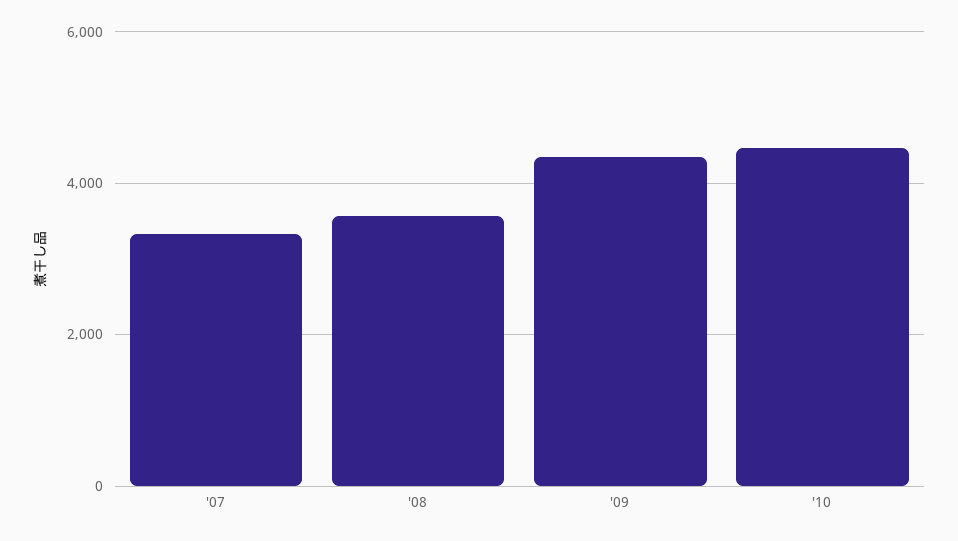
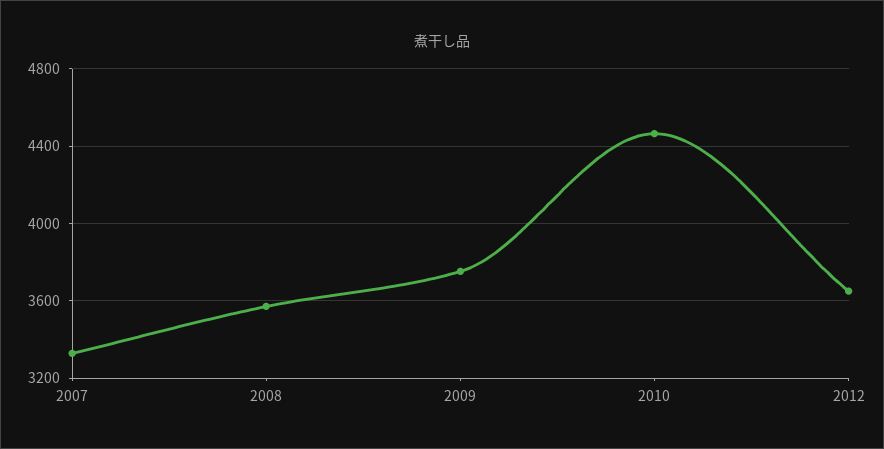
'09: 4400 -> 3750
2012: none -> 3650

